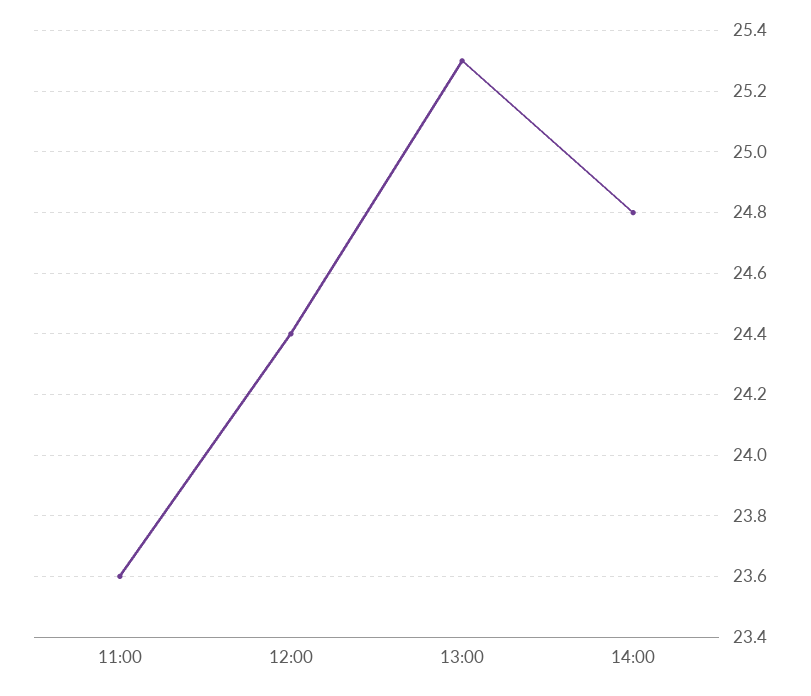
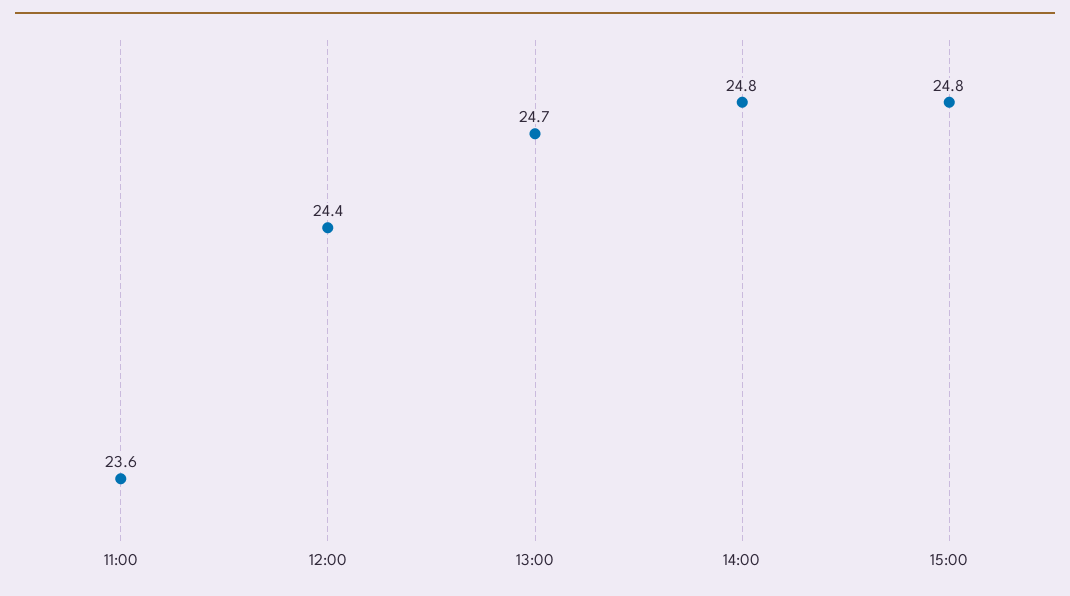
13:00: 25.3 -> 24.7
15:00: none -> 24.8

